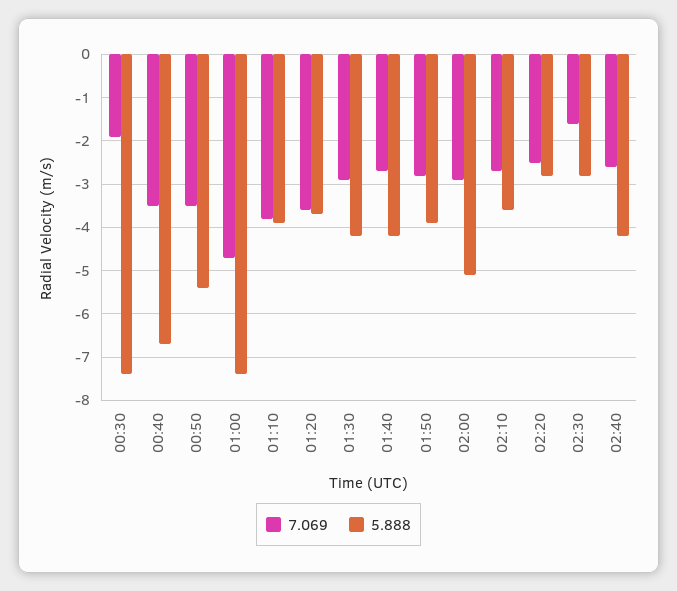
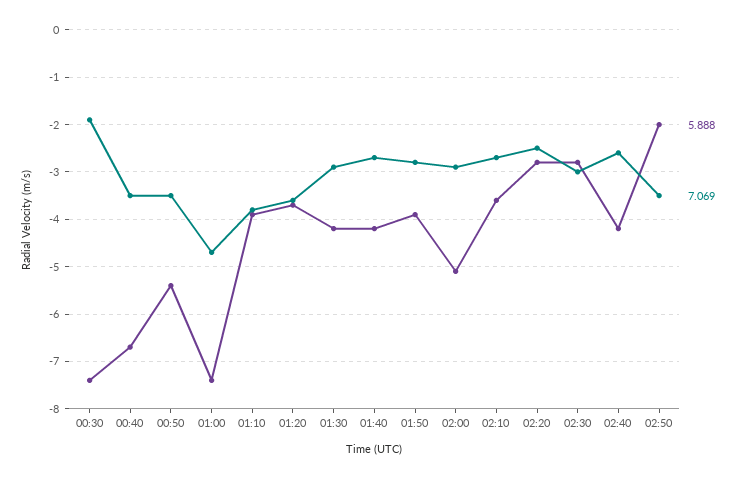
7.069, 02:30: -1.5 -> -3
5.888, 02:50: none -> -2
7.069, 02:50: none -> -3.5

